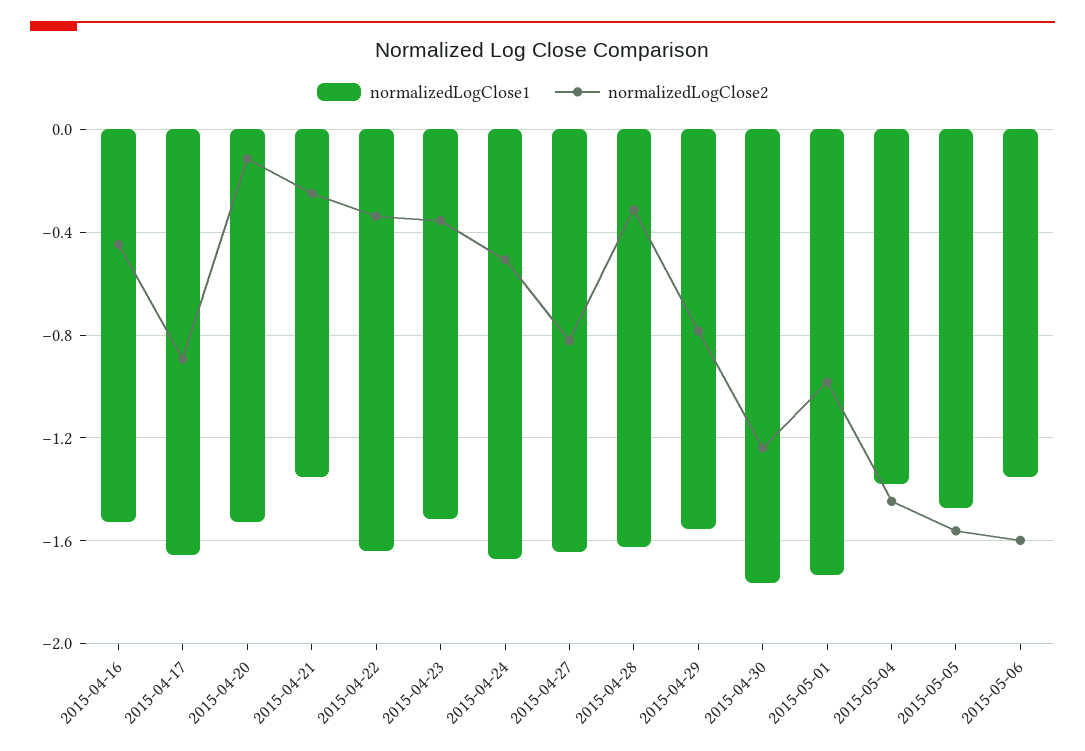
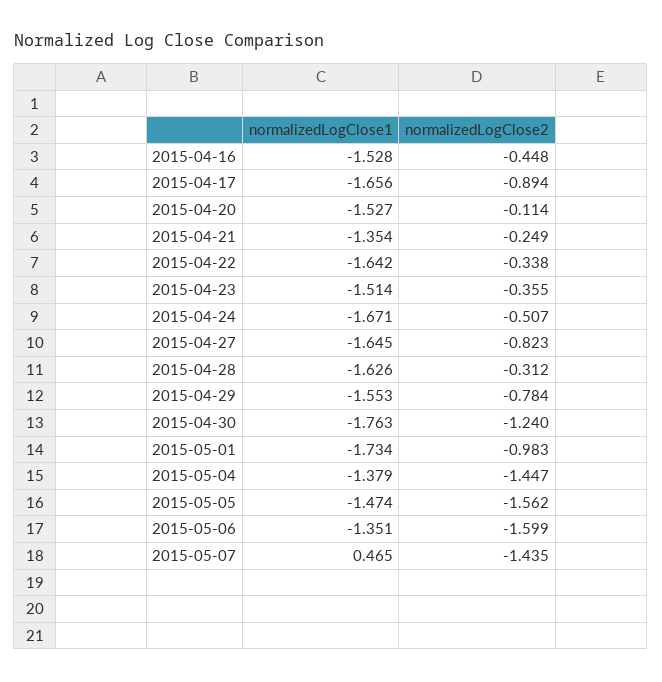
normalizedLogClose1, 2015-05-07: none -> 0.465
normalizedLogClose2, 2015-05-07: none -> -1.435

